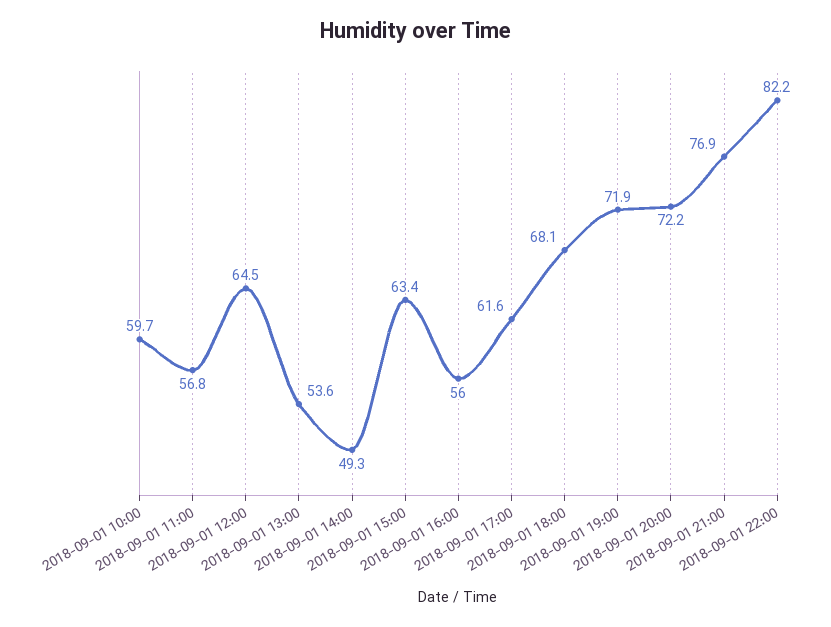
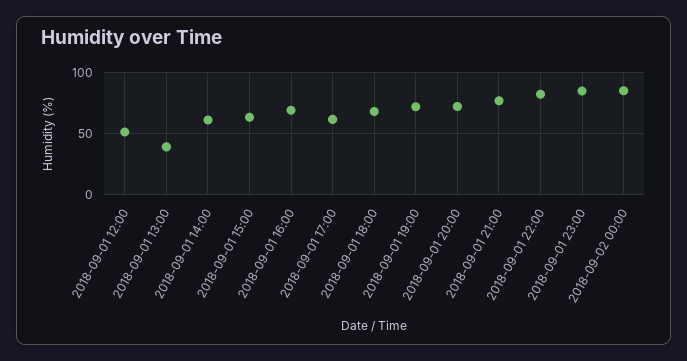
2018-09-01 10:00: 59.7 -> none
2018-09-01 11:00: 56.8 -> none
2018-09-01 12:00: 64.5 -> 50
2018-09-01 13:00: 53.6 -> 40
2018-09-01 14:00: 49.3 -> 60
2018-09-01 16:00: 56 -> 70
2018-09-01 23:00: none -> 85
2018-09-02 00:00: none -> 85

